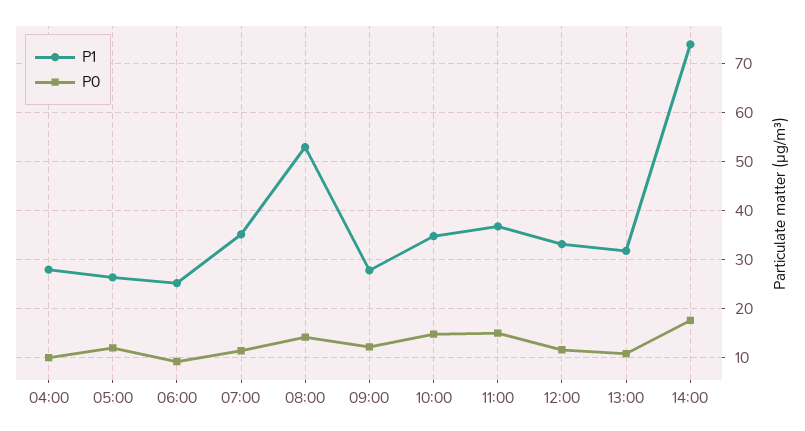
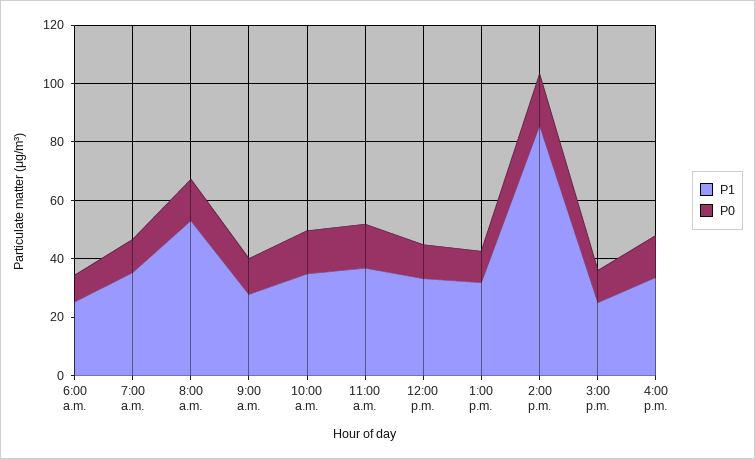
P1, 04:00: 28 -> none
P0, 04:00: 10 -> none
P1, 05:00: 26 -> none
P0, 05:00: 12 -> none
P1, 14:00: 74 -> 85
P1, 3:00 p.m.: none -> 25
P0, 3:00 p.m.: none -> 10
P1, 4:00 p.m.: none -> 35
P0, 4:00 p.m.: none -> 15

